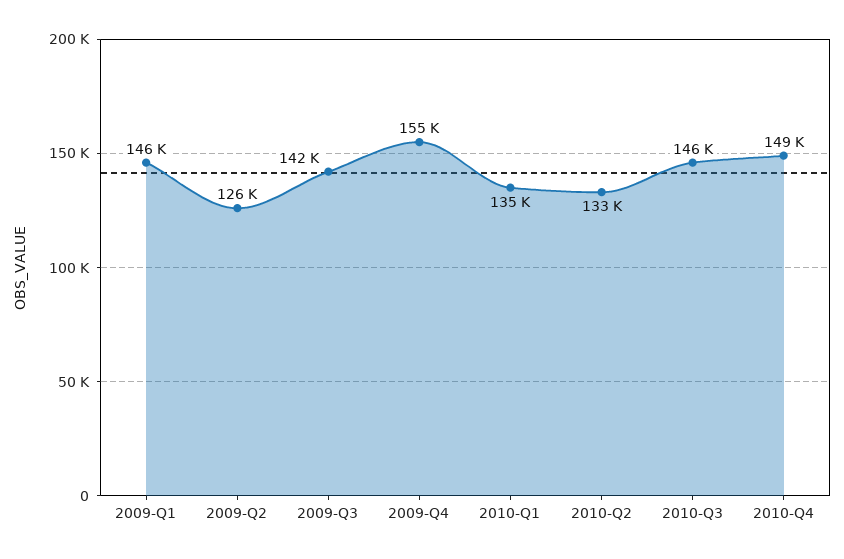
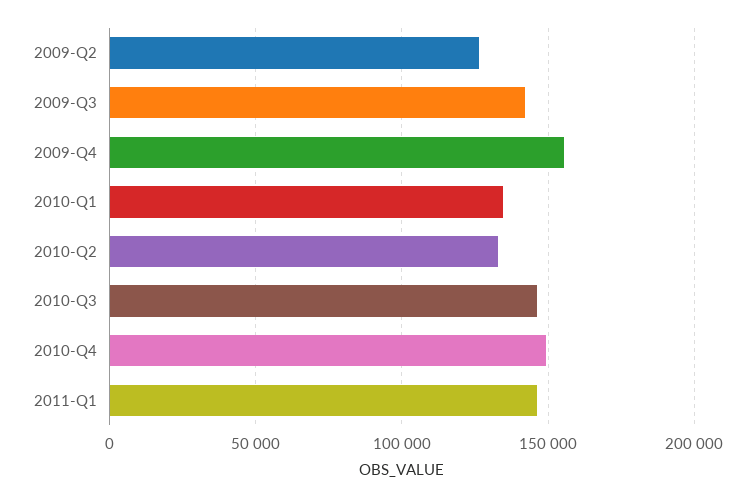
2009-Q1: 146000 -> none
2011-Q1: none -> 145000

